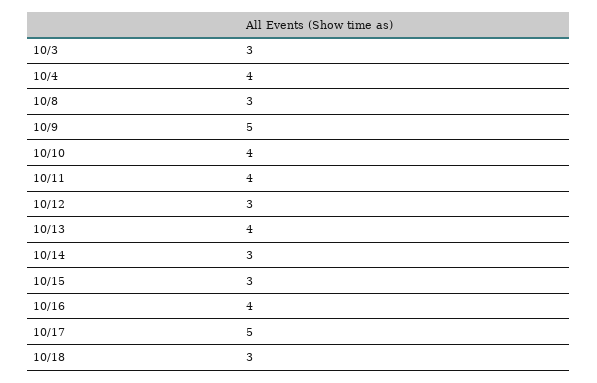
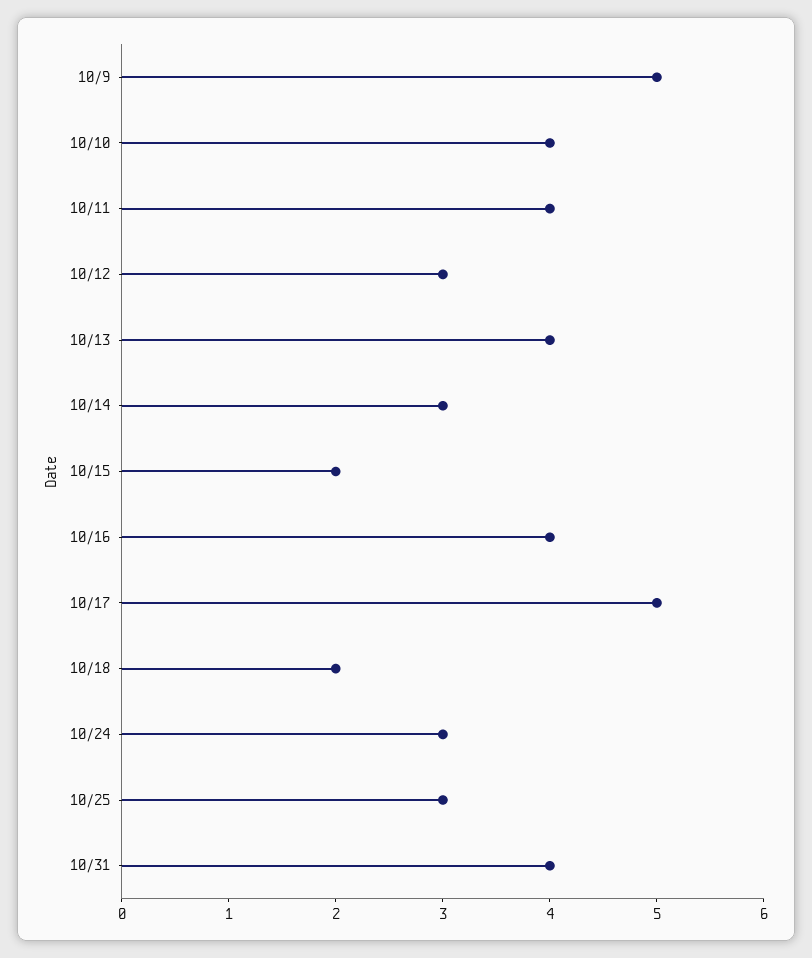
10/3: 3 -> none
10/4: 4 -> none
10/8: 3 -> none
10/15: 3 -> 2
10/18: 3 -> 2
10/24: none -> 3
10/25: none -> 3
10/31: none -> 4

